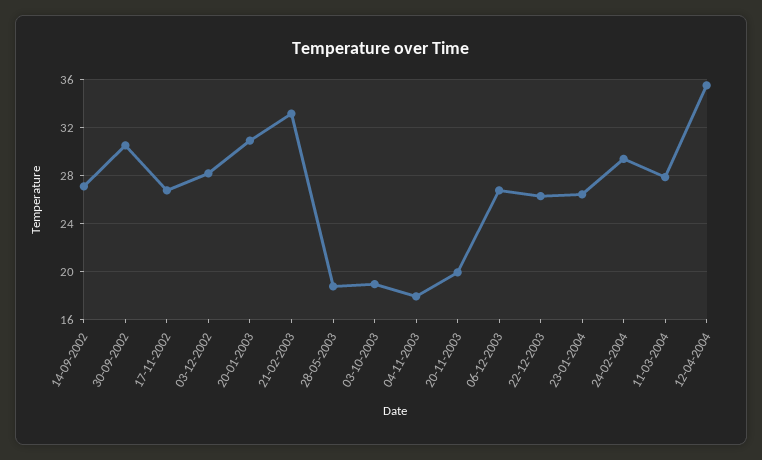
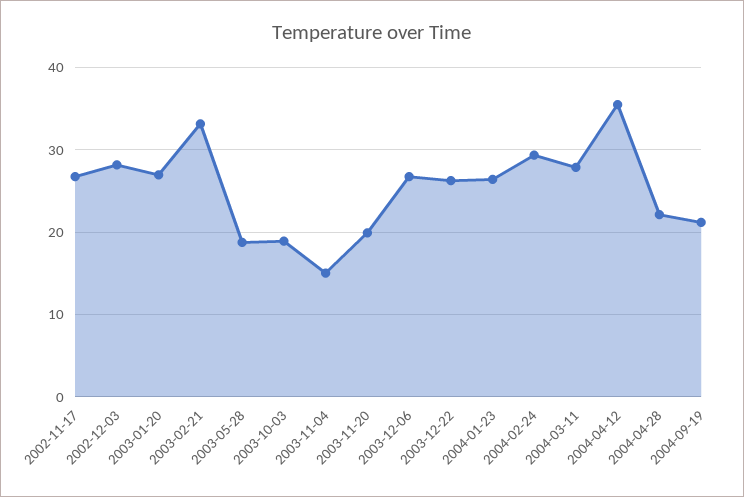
14-09-2002: 27 -> none
30-09-2002: 30.5 -> none
20-01-2003: 31 -> 27
04-11-2003: 18 -> 15
2004-04-28: none -> 22
2004-09-19: none -> 21

